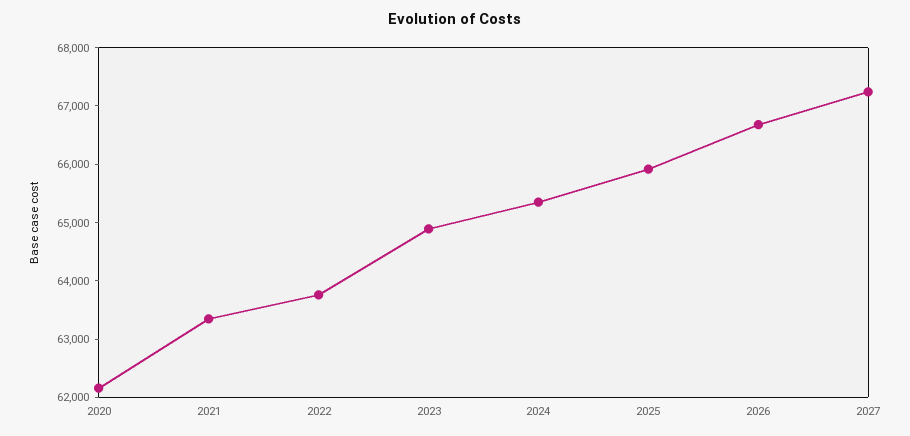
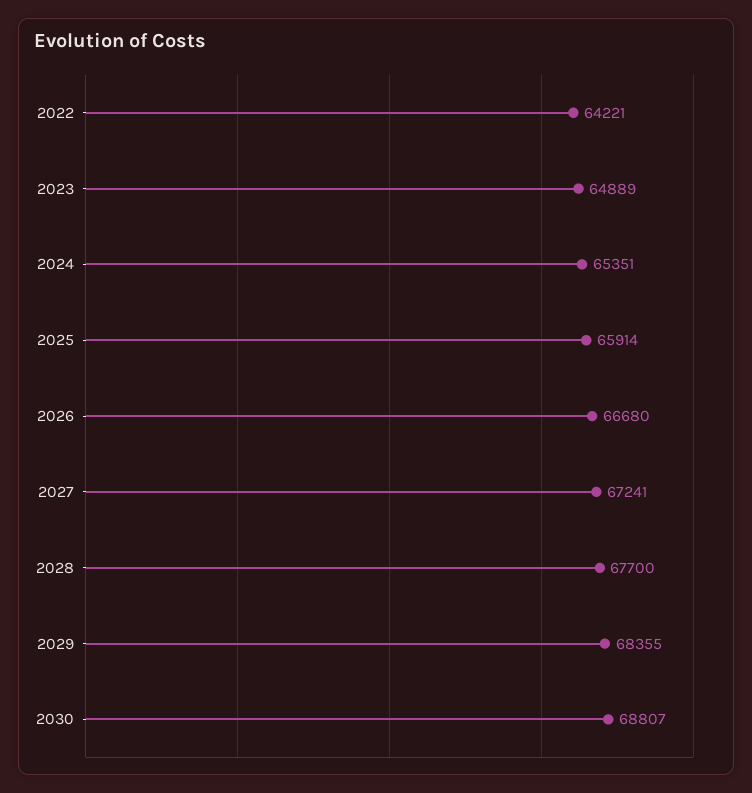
2020: 62200 -> none
2021: 63400 -> none
2022: 63800 -> 64221
2028: none -> 67700
2029: none -> 68355
2030: none -> 68807

